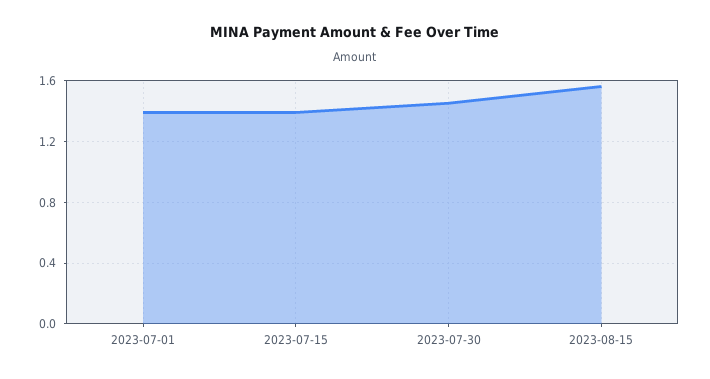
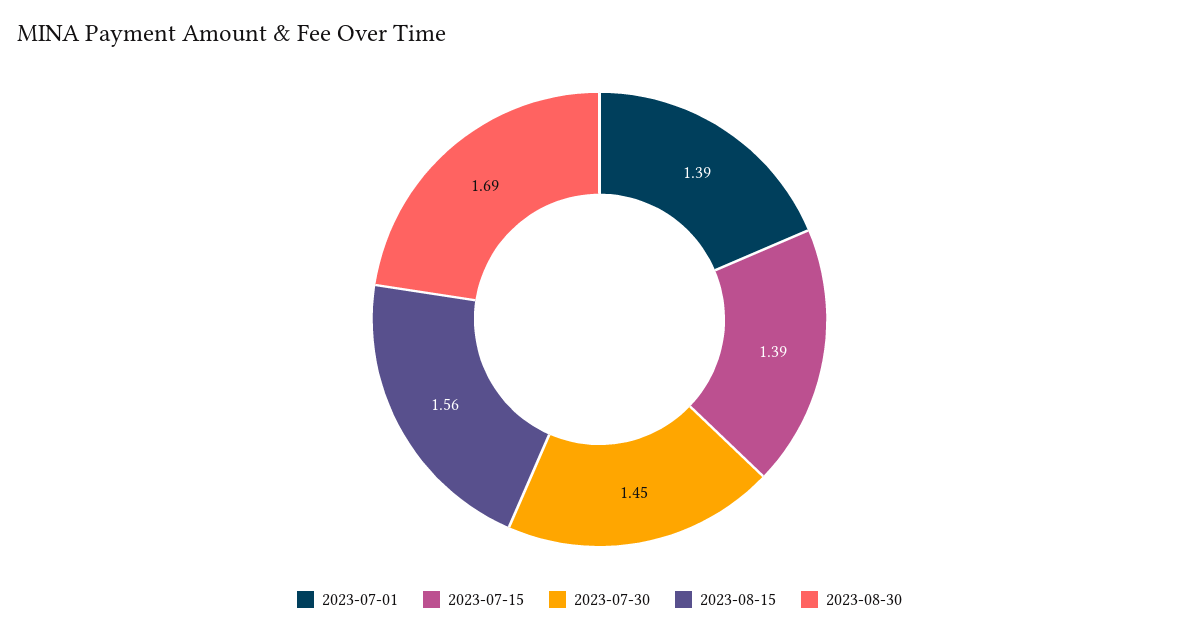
2023-08-30: none -> 1.69

